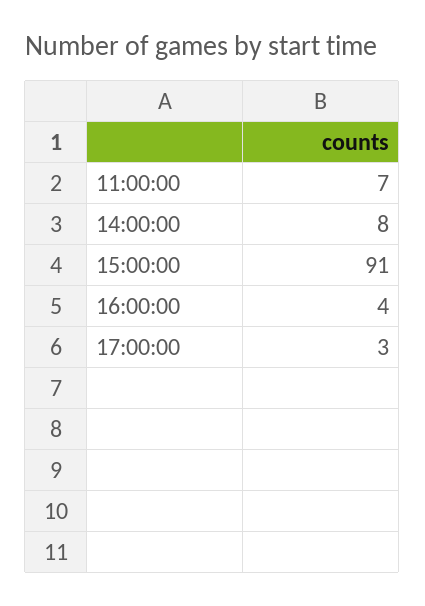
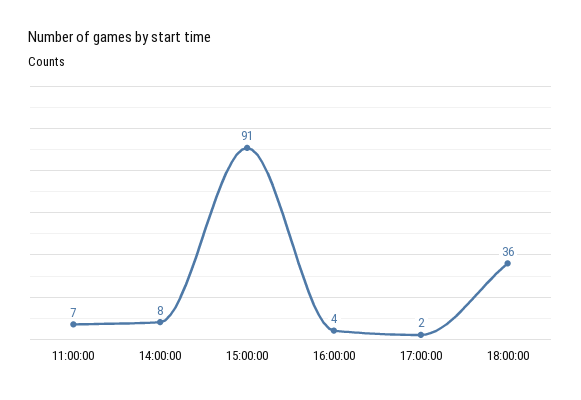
17:00:00: 3 -> 2
18:00:00: none -> 36

